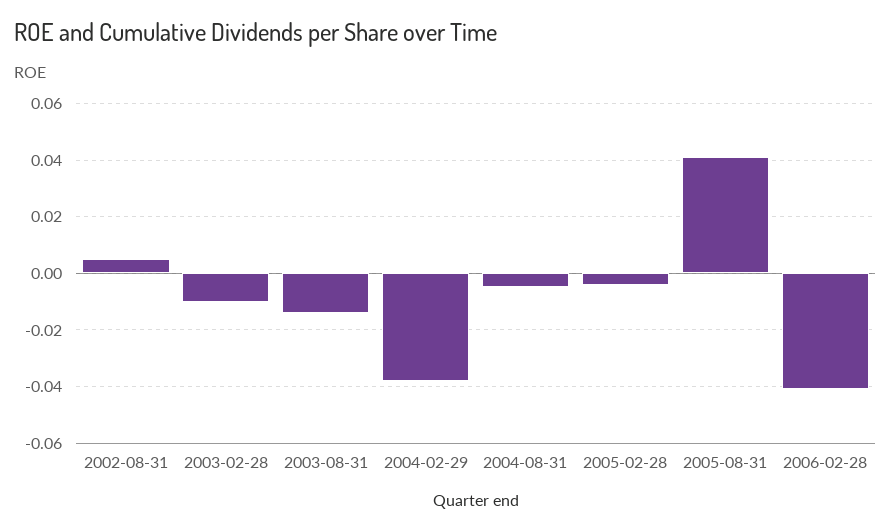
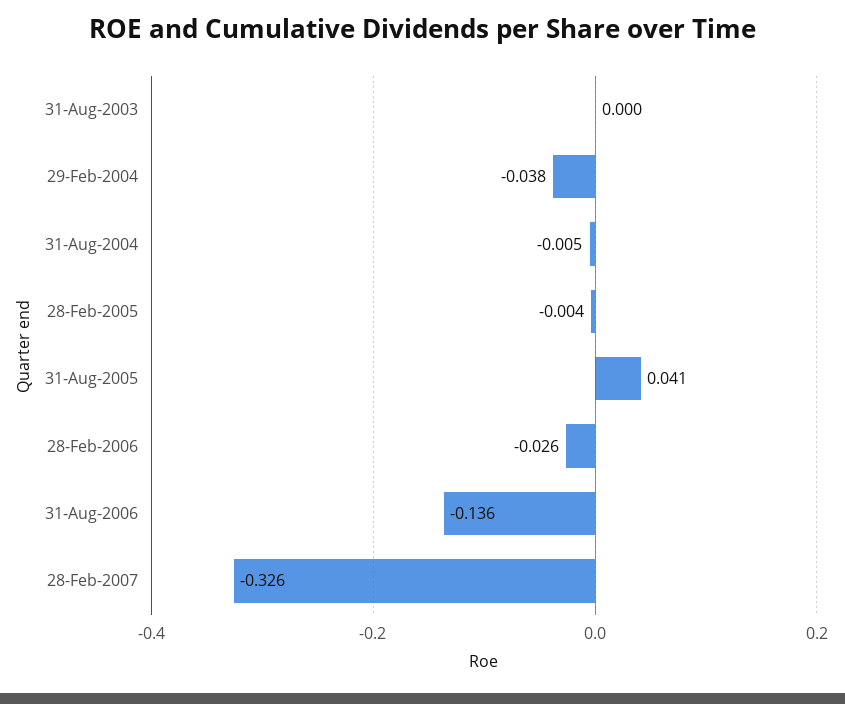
2002-08-31: 0.005 -> none
2003-02-28: -0.01 -> none
2003-08-31: -0.015 -> 0
2006-02-28: -0.04 -> -0.026
31-Aug-2006: none -> -0.136
28-Feb-2007: none -> -0.326

